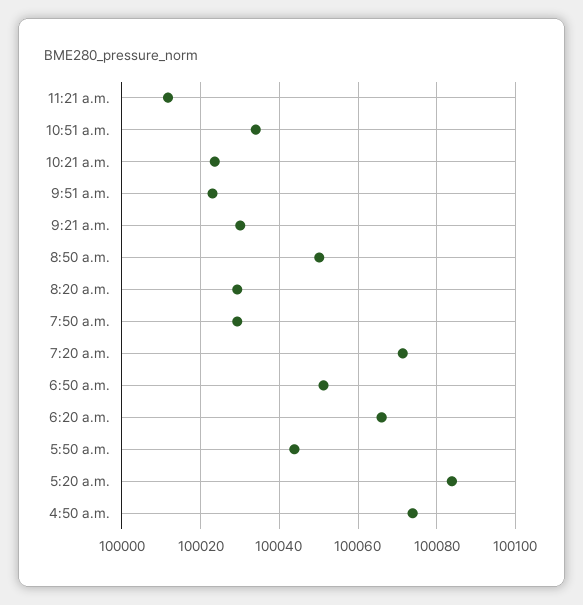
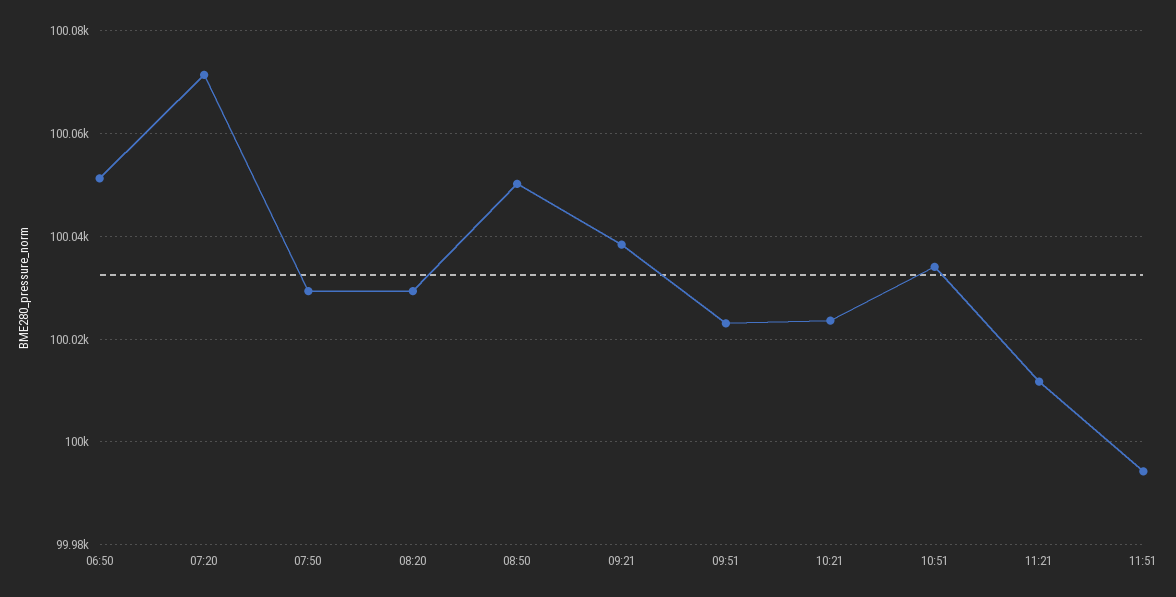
9:21 a.m.: 100030 -> 100038
6:20 a.m.: 100066 -> none
5:50 a.m.: 100044 -> none
5:20 a.m.: 100084 -> none
4:50 a.m.: 100074 -> none
11:51: none -> 99994

